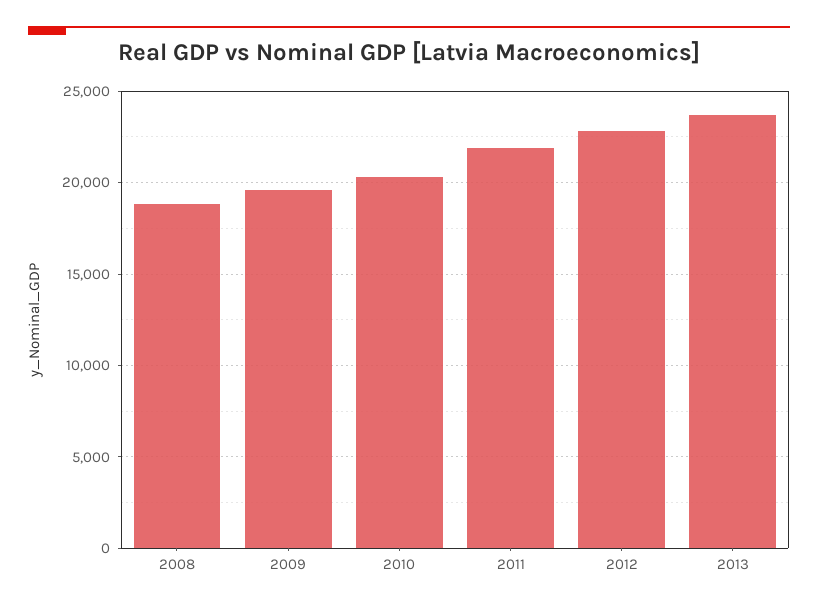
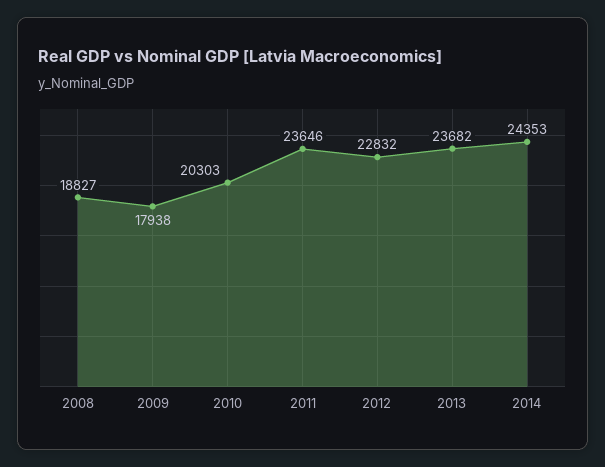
2009: 19500 -> 17938
2011: 22000 -> 23646
2014: none -> 24353

